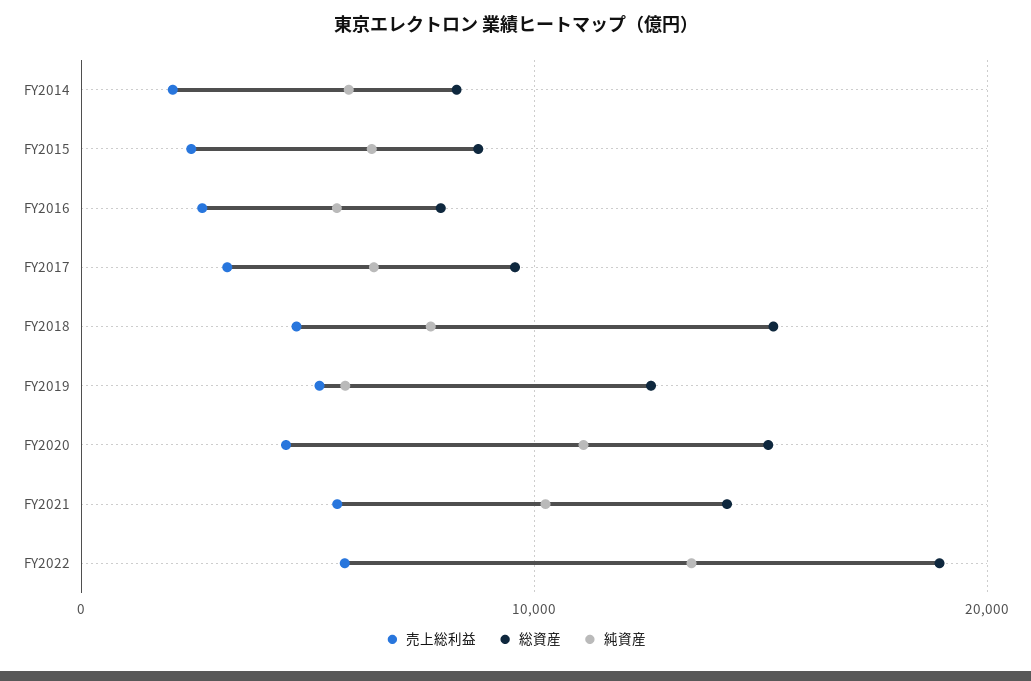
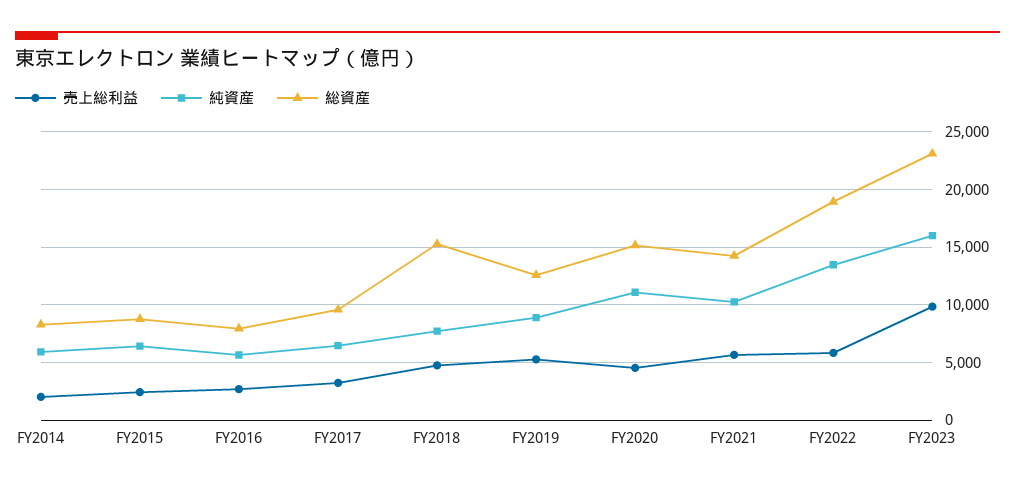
純資産, FY2019: 6000 -> 9000
売上総利益, FY2023: none -> 10000
純資産, FY2023: none -> 16000
総資産, FY2023: none -> 23000

